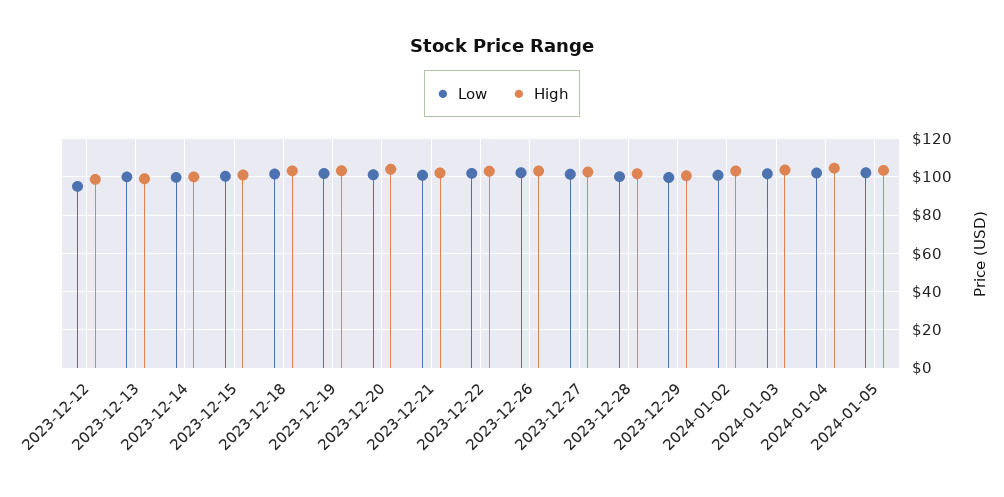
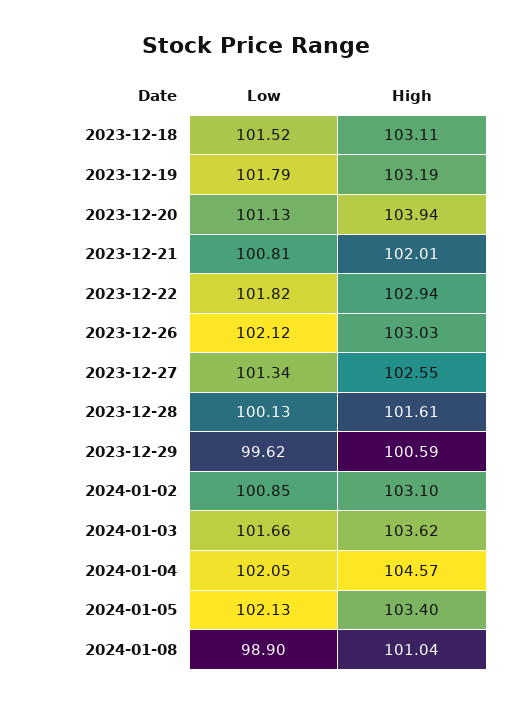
Low, 2023-12-12: 95 -> none
High, 2023-12-12: 100 -> none
Low, 2023-12-13: 100 -> none
High, 2023-12-13: 100 -> none
Low, 2023-12-14: 100 -> none
High, 2023-12-14: 100 -> none
Low, 2023-12-15: 100 -> none
High, 2023-12-15: 100 -> none
Low, 2024-01-08: none -> 98.9
High, 2024-01-08: none -> 101.04

